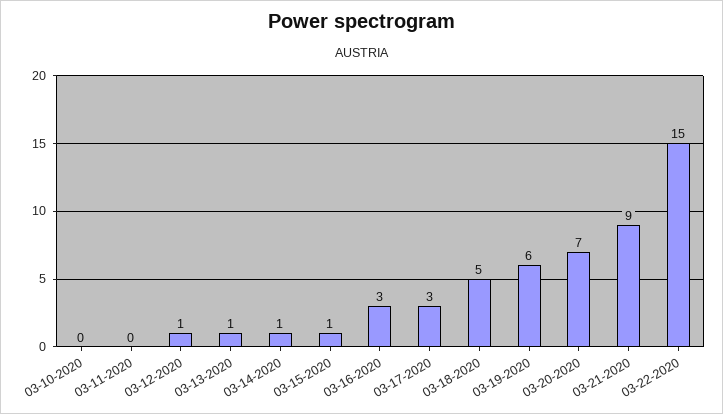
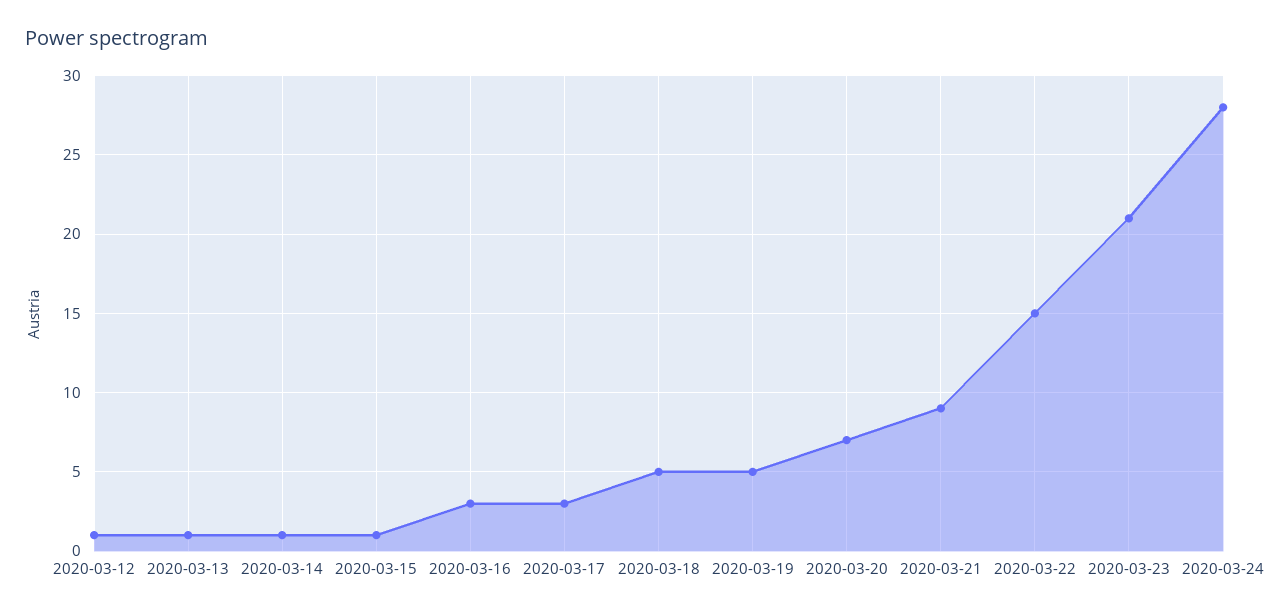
03-10-2020: 0 -> none
03-11-2020: 0 -> none
03-19-2020: 6 -> 5
2020-03-23: none -> 21
2020-03-24: none -> 28

